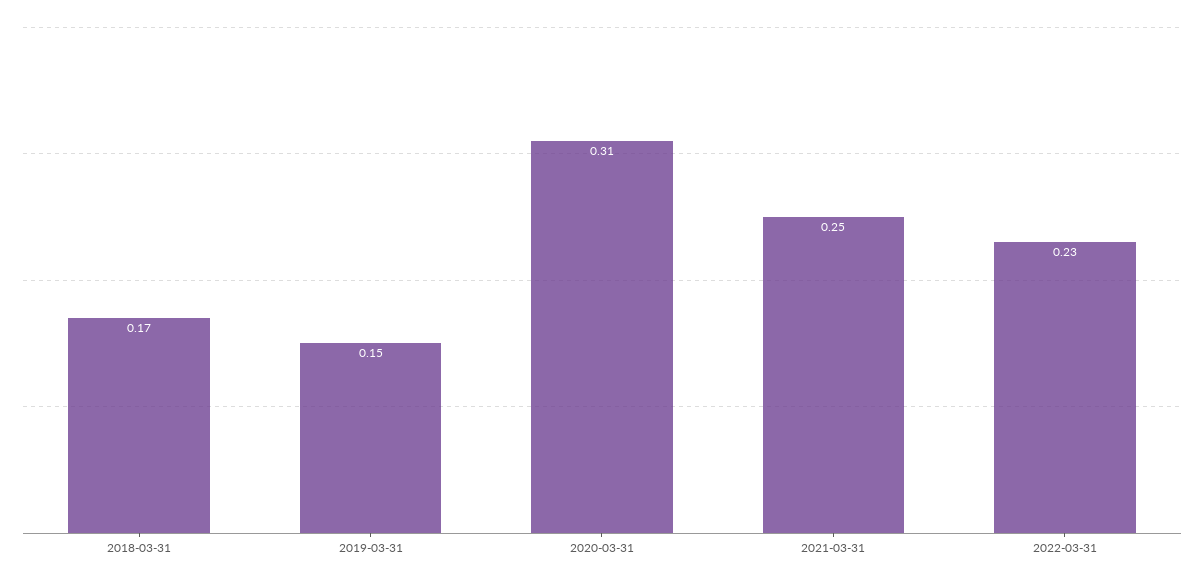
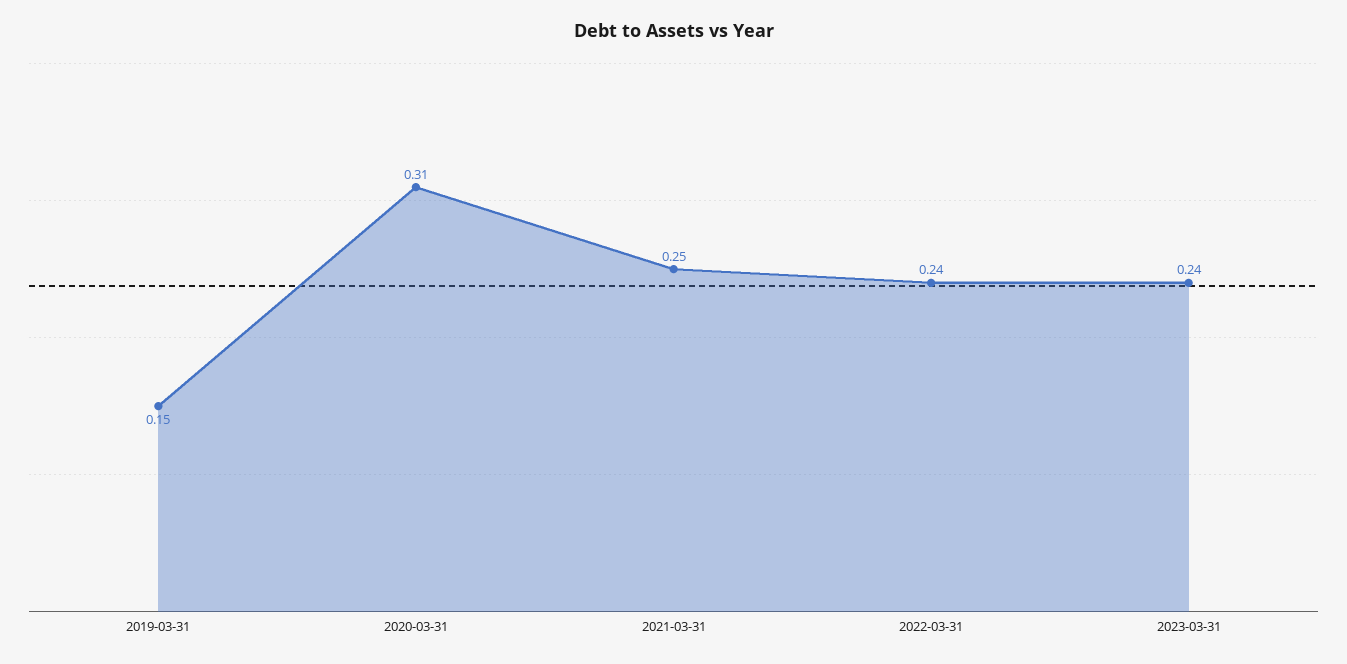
2018-03-31: 0.17 -> none
2022-03-31: 0.23 -> 0.24
2023-03-31: none -> 0.24

